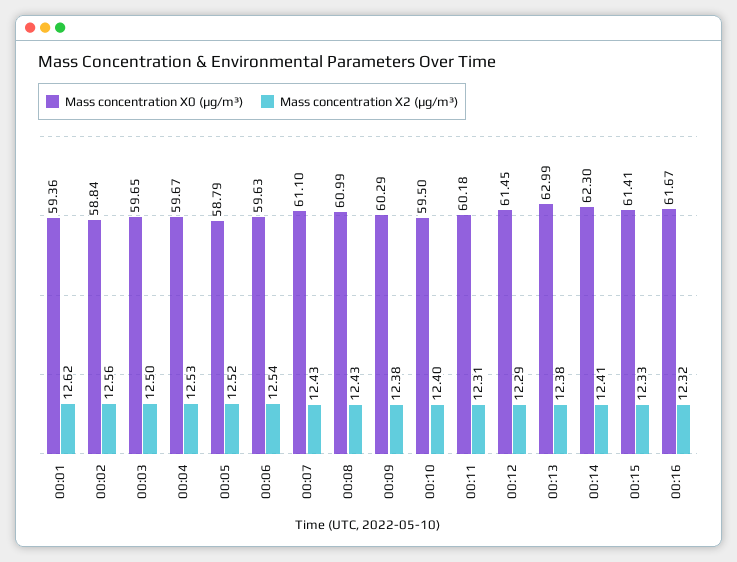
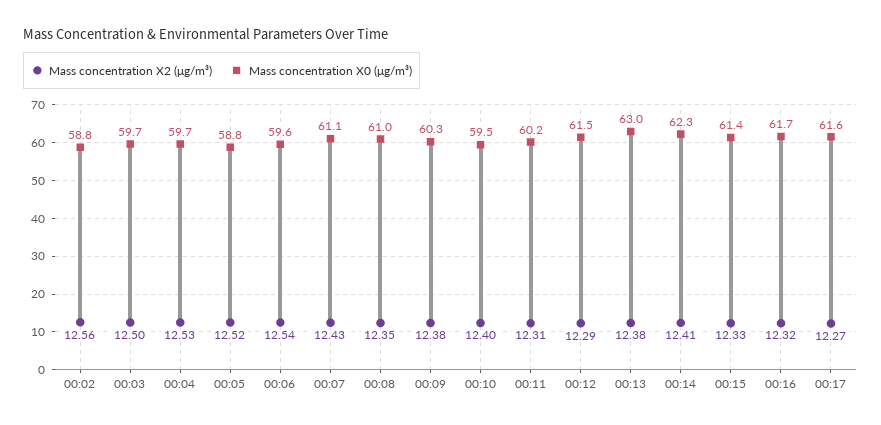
Mass concentration X0 (μg/m³), 00:01: 59.36 -> none
Mass concentration X2 (μg/m³), 00:01: 12.62 -> none
Mass concentration X2 (μg/m³), 00:08: 12.43 -> 12.35
Mass concentration X2 (μg/m³), 00:17: none -> 12.27
Mass concentration X0 (μg/m³), 00:17: none -> 61.6

